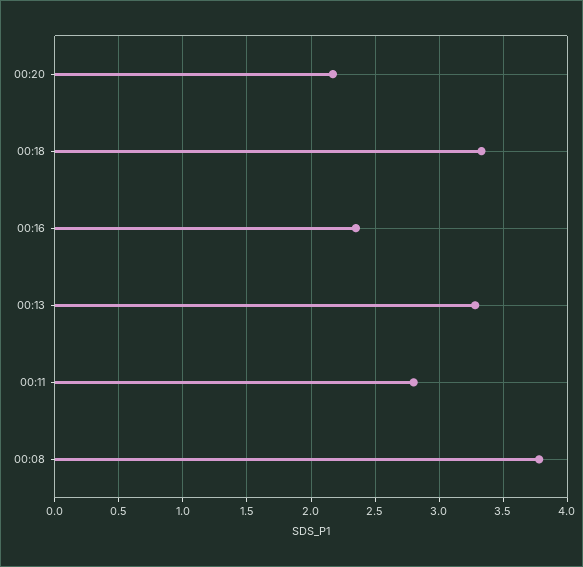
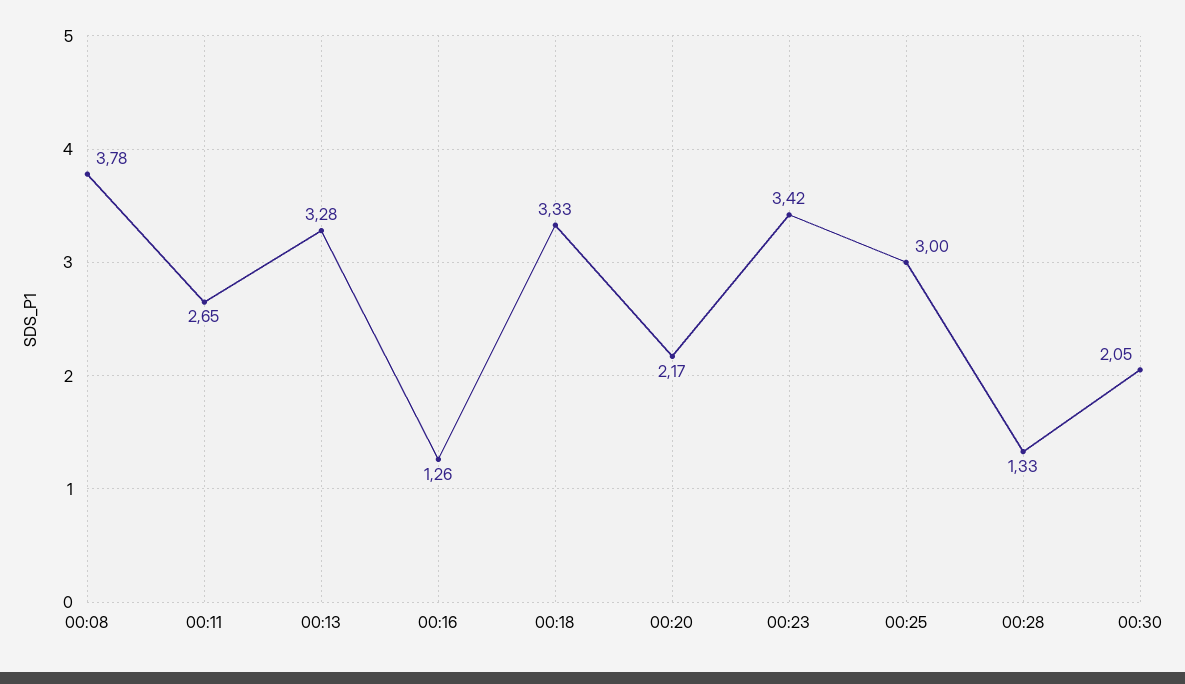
00:16: 2.35 -> 1.26
00:11: 2.8 -> 2.65
00:23: none -> 3.42
00:25: none -> 3
00:28: none -> 1.33
00:30: none -> 2.05

